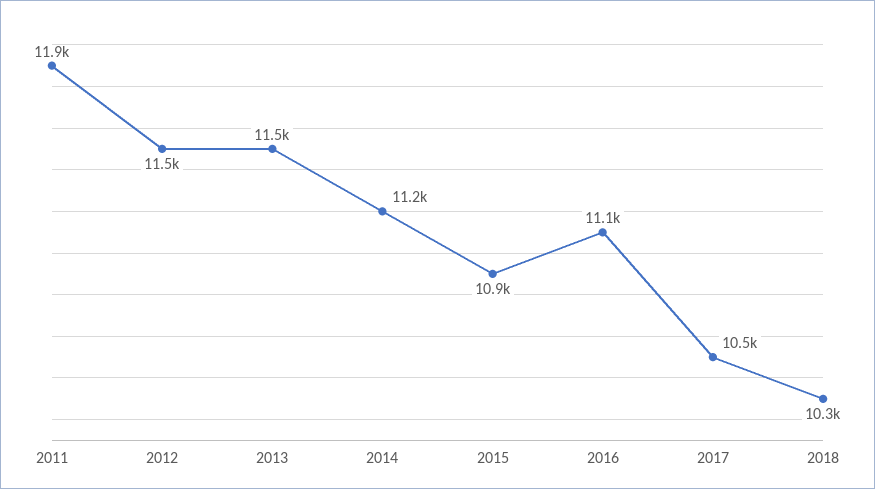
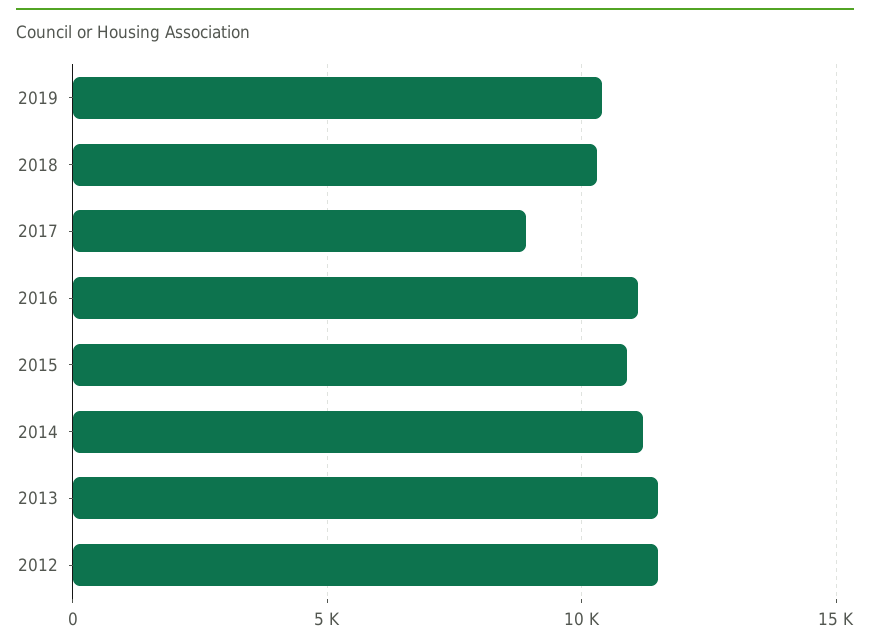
2011: 11900 -> none
2017: 10500 -> 9000
2019: none -> 10500

